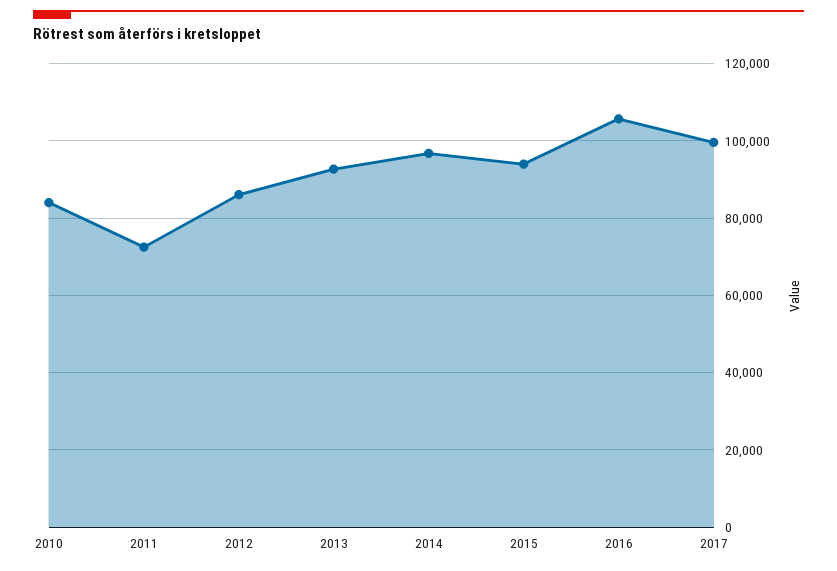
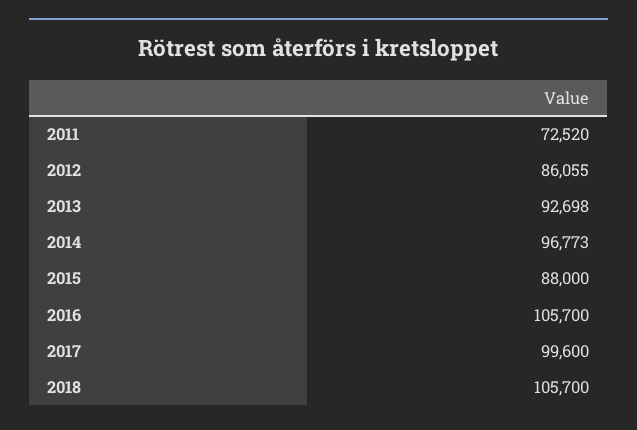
2010: 84000 -> none
2015: 94000 -> 88000
2018: none -> 105700

